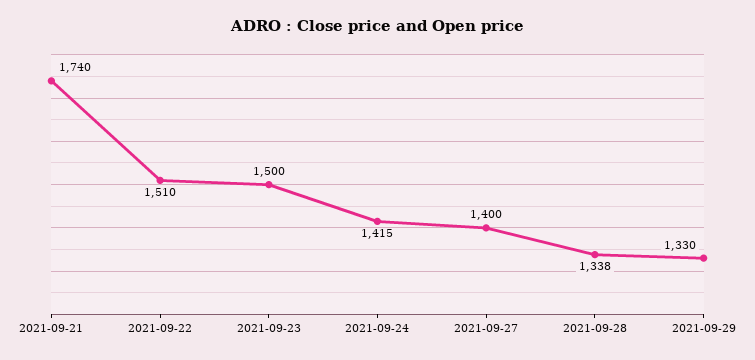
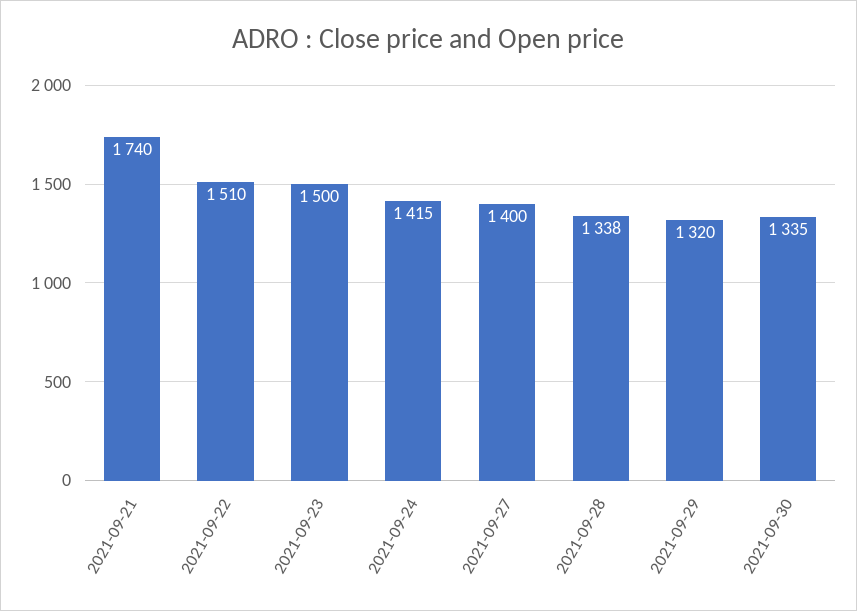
2021-09-29: 1330 -> 1320
2021-09-30: none -> 1335

